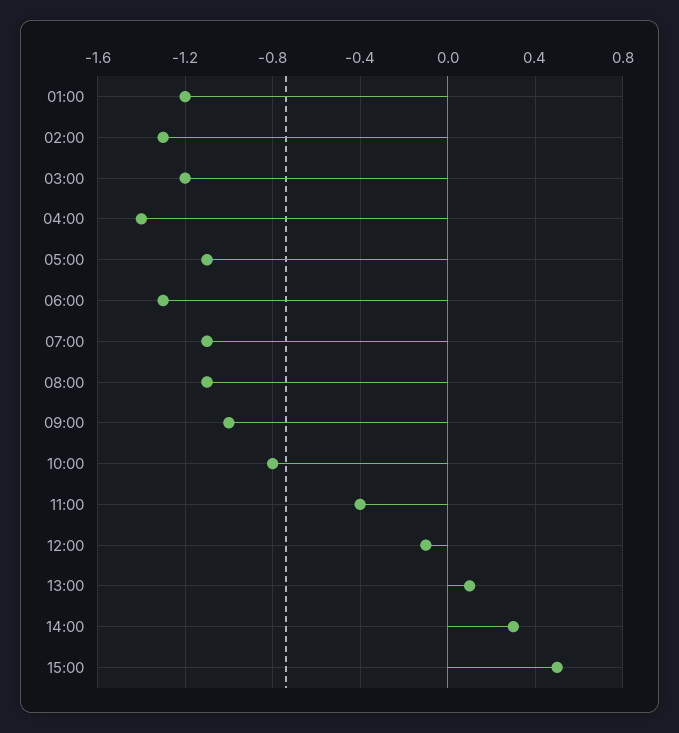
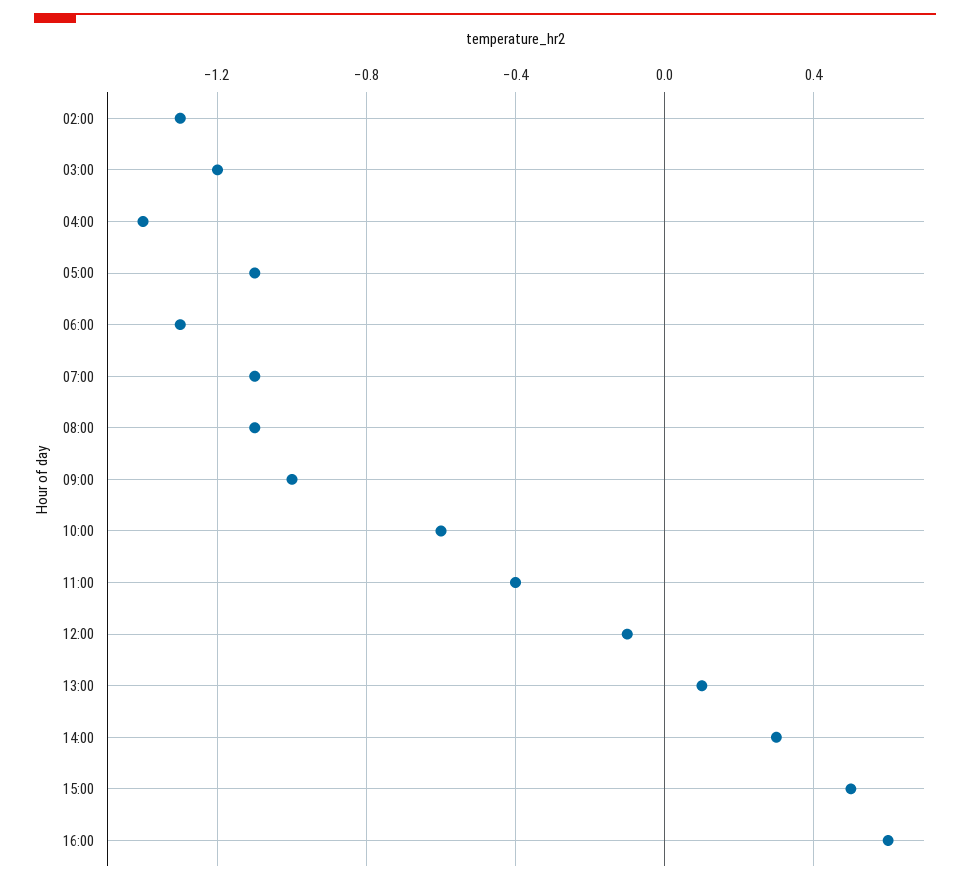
01:00: -1.2 -> none
10:00: -0.8 -> -0.6
16:00: none -> 0.6

